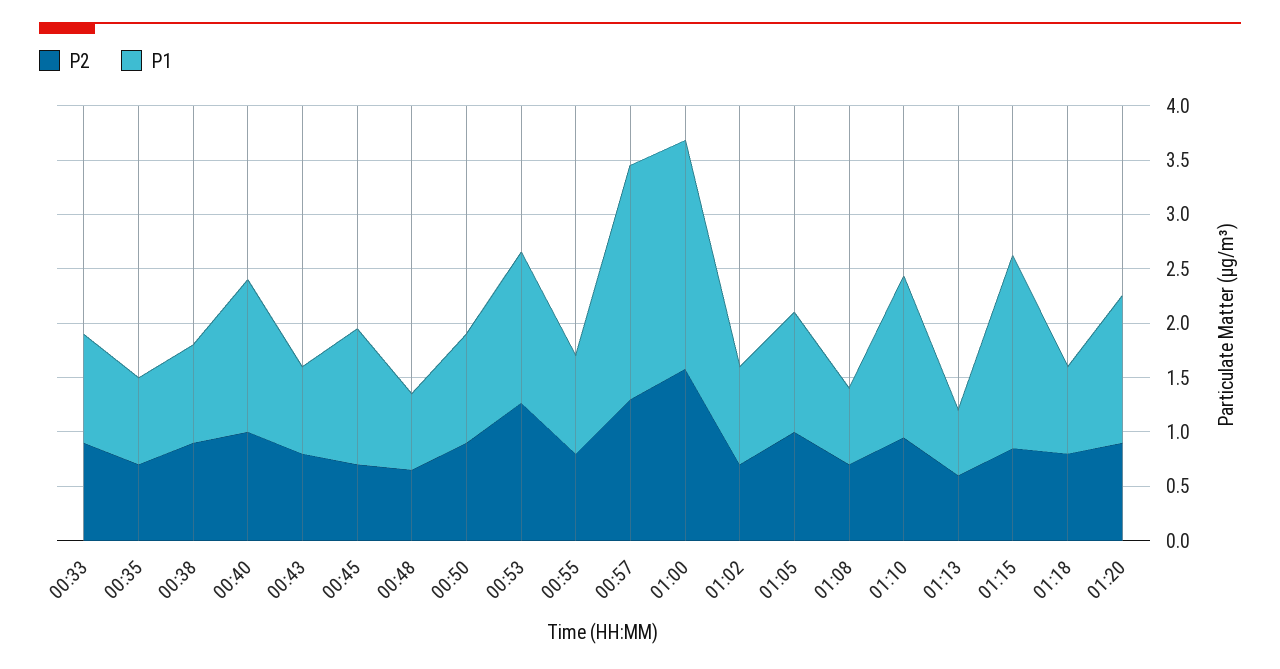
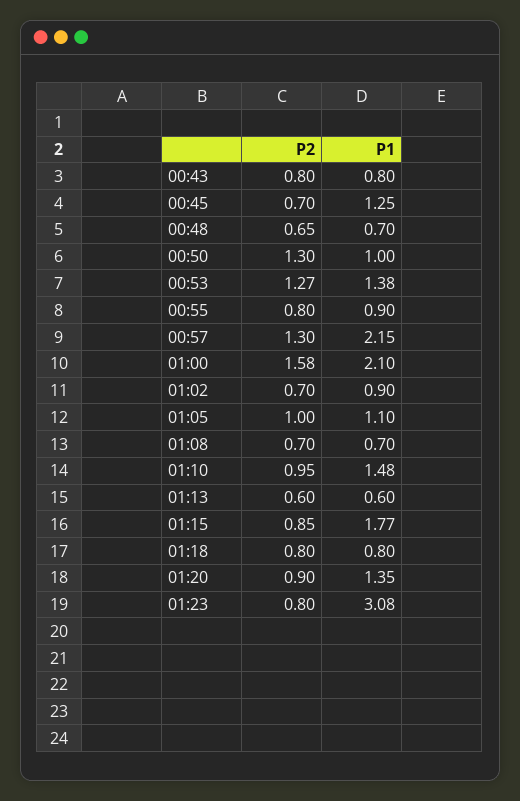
P2, 00:33: 0.9 -> none
P1, 00:33: 1 -> none
P2, 00:35: 0.7 -> none
P1, 00:35: 0.8 -> none
P2, 00:38: 0.9 -> none
P1, 00:38: 0.9 -> none
P2, 00:40: 1 -> none
P1, 00:40: 1.4 -> none
P2, 00:50: 0.9 -> 1.3
P2, 01:23: none -> 0.8
P1, 01:23: none -> 3.08

